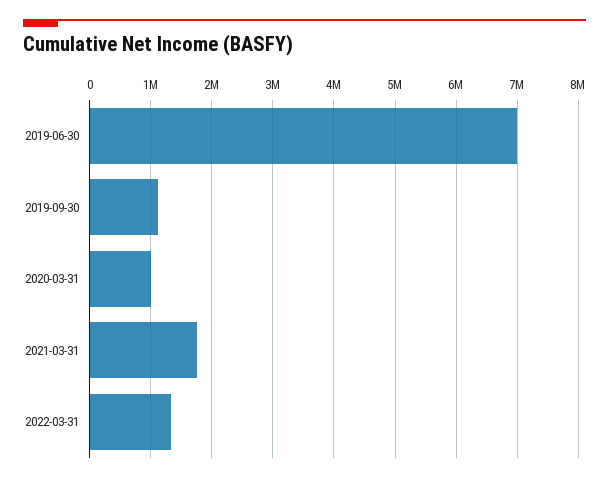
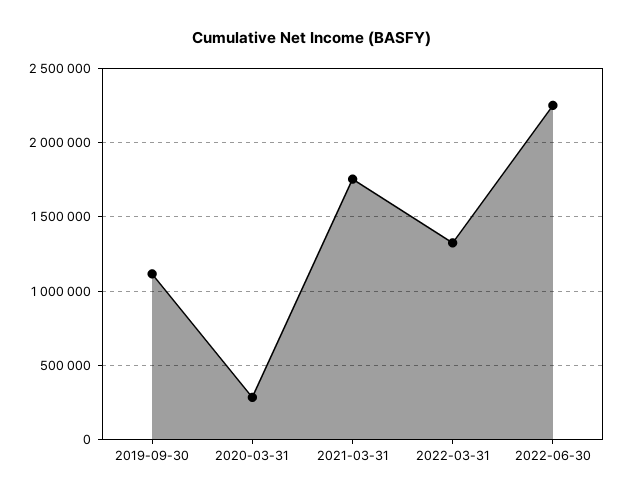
2019-06-30: 7000000 -> none
2020-03-31: 1000000 -> 300000
2022-06-30: none -> 2250000

